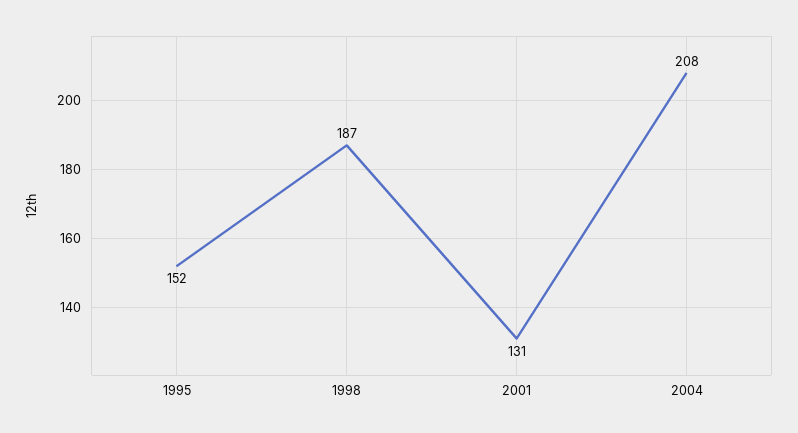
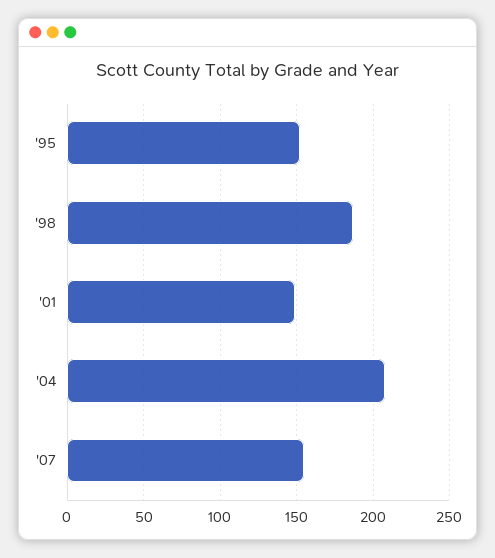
2001: 131 -> 150
'07: none -> 155

